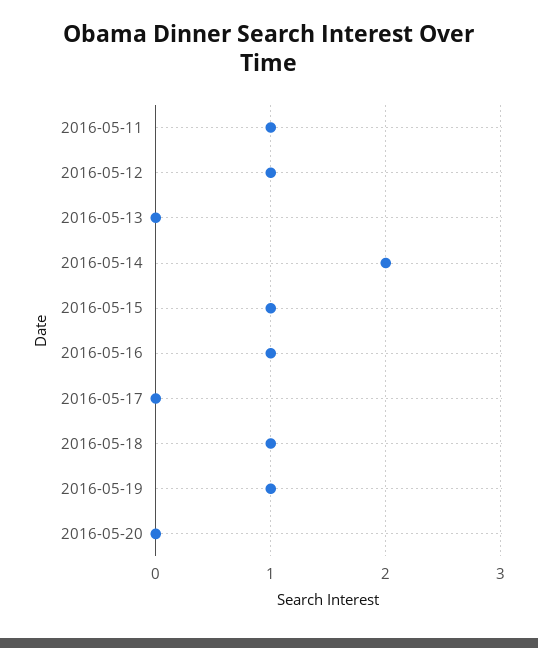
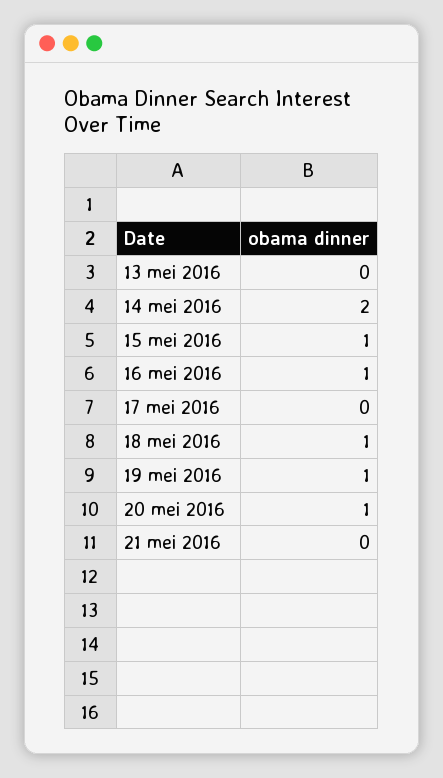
2016-05-11: 1 -> none
2016-05-12: 1 -> none
2016-05-20: 0 -> 1
21 mei 2016: none -> 0

